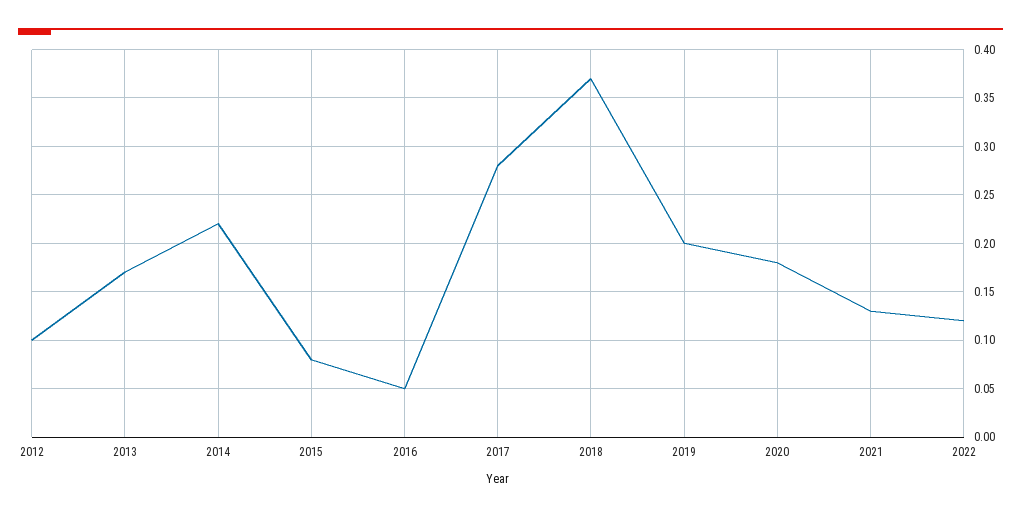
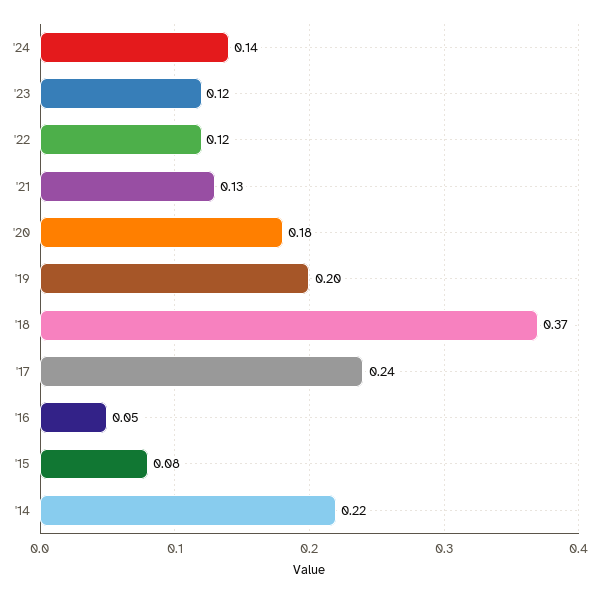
2012: 0.1 -> none
2013: 0.17 -> none
2017: 0.28 -> 0.24
'24: none -> 0.14
'23: none -> 0.12

